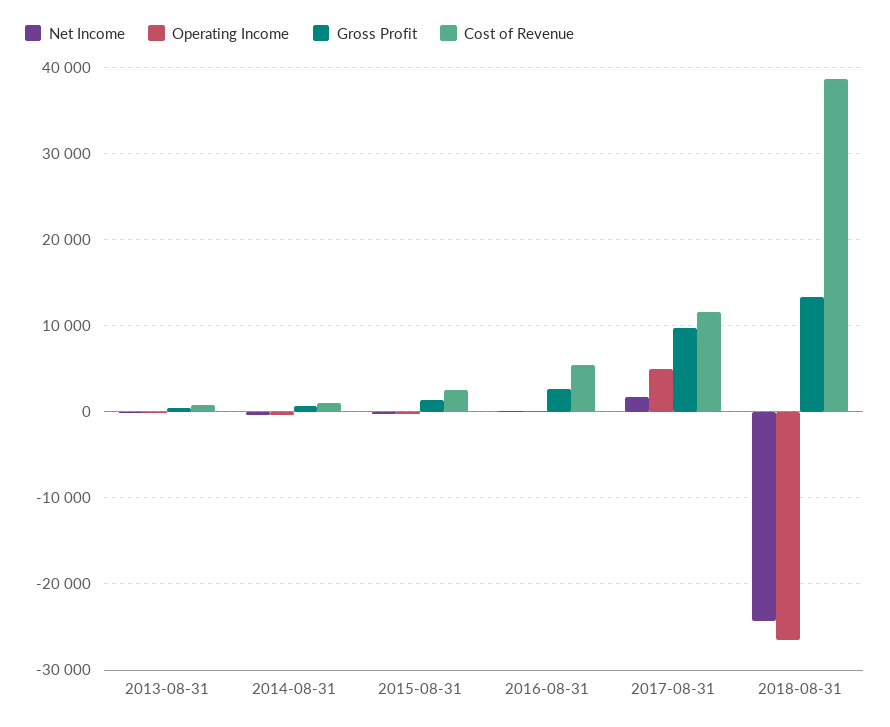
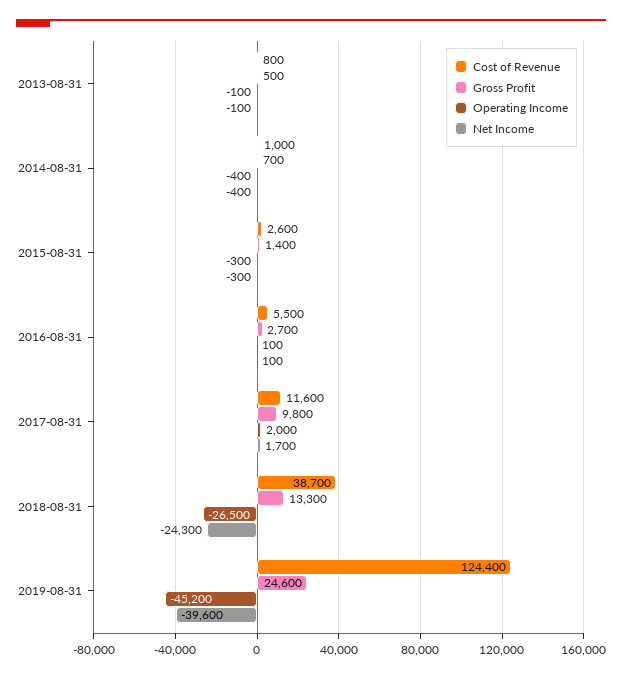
Operating Income, 2017-08-31: 5000 -> 2000
Cost of Revenue, 2019-08-31: none -> 124400
Gross Profit, 2019-08-31: none -> 24600
Operating Income, 2019-08-31: none -> -45200
Net Income, 2019-08-31: none -> -39600

